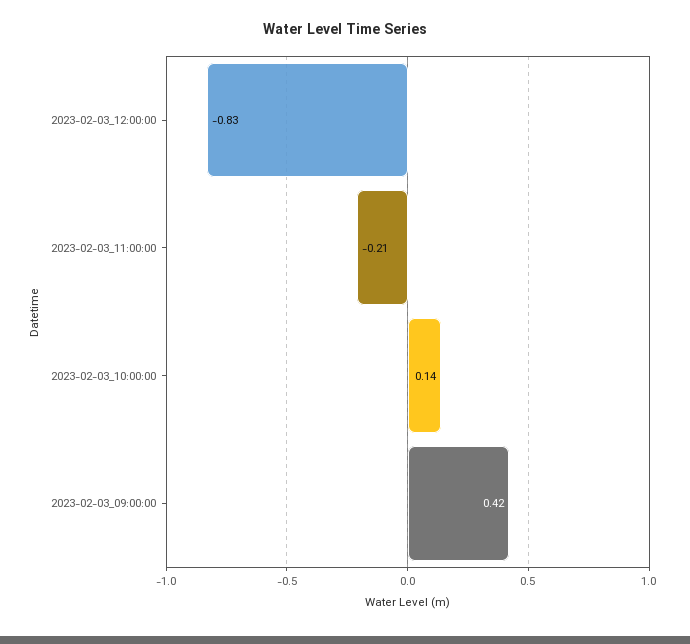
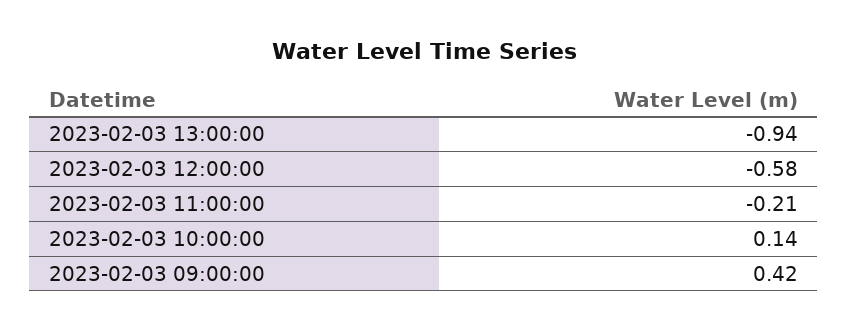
2023-02-03_12:00:00: -0.83 -> -0.58
2023-02-03 13:00:00: none -> -0.94

